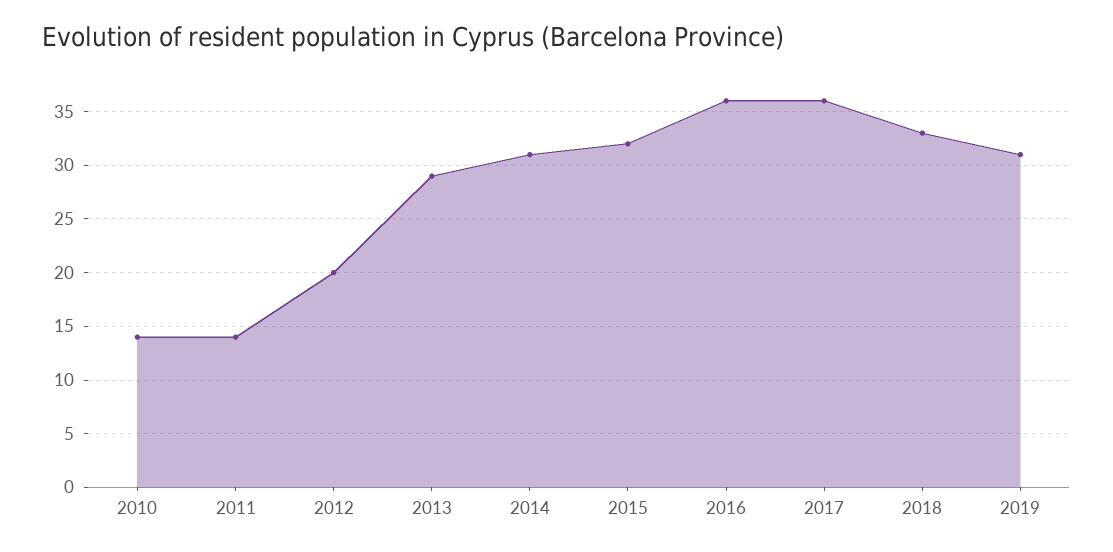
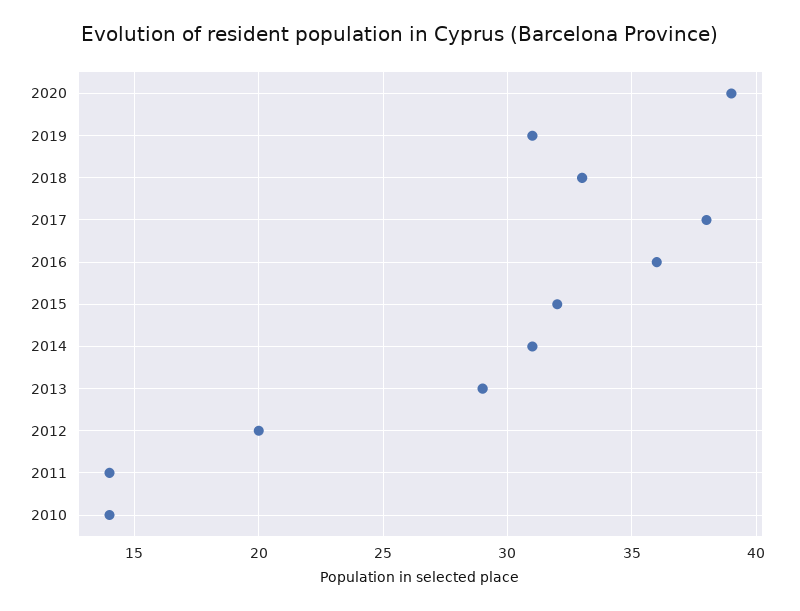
2017: 36 -> 38
2020: none -> 39

